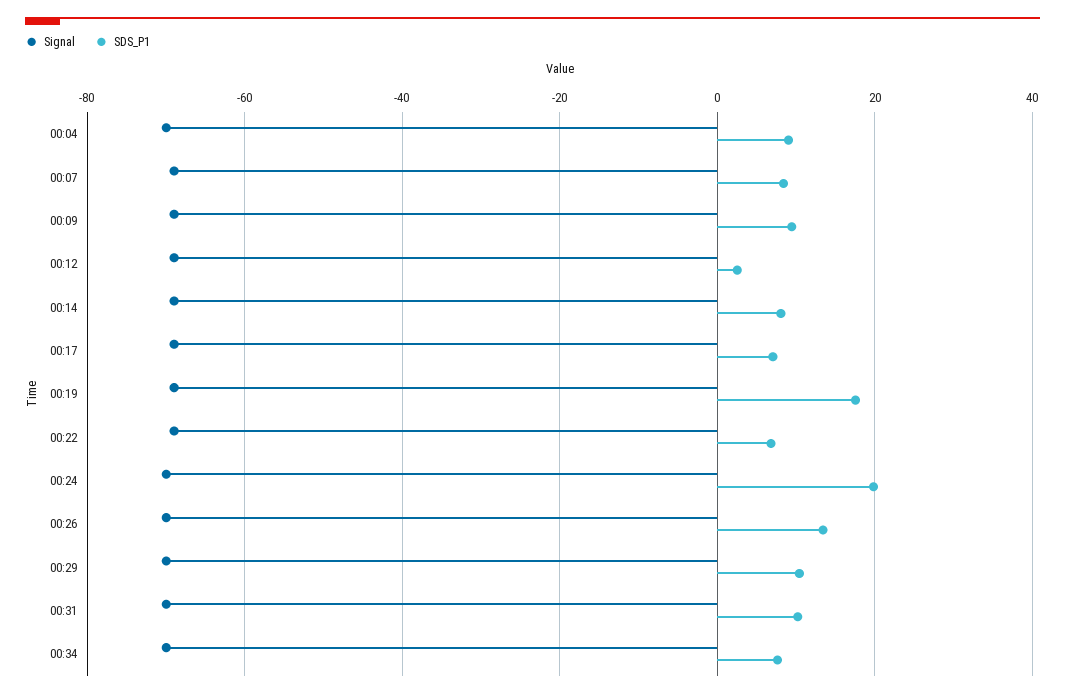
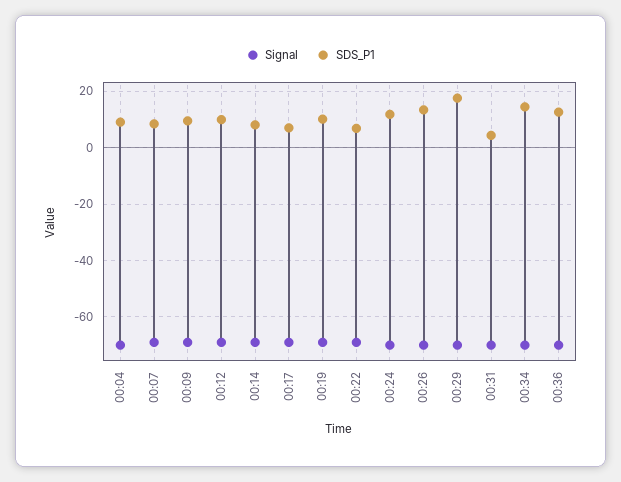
SDS_P1, 00:12: 2 -> 10
SDS_P1, 00:19: 18 -> 10
SDS_P1, 00:24: 20 -> 12.5
SDS_P1, 00:29: 10 -> 17.5
SDS_P1, 00:31: 10 -> 5
SDS_P1, 00:34: 8 -> 15
Signal, 00:36: none -> -70
SDS_P1, 00:36: none -> 12.5

